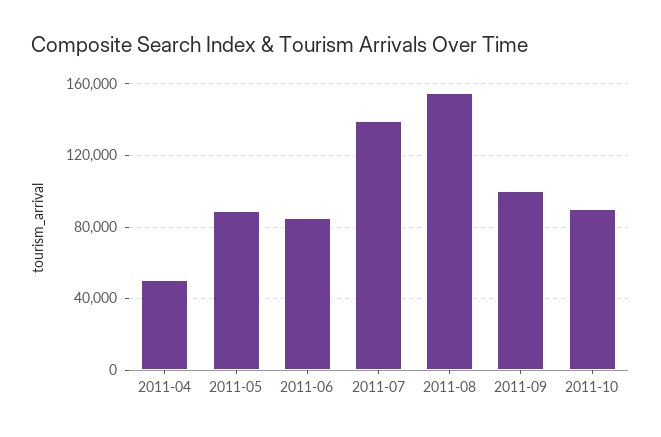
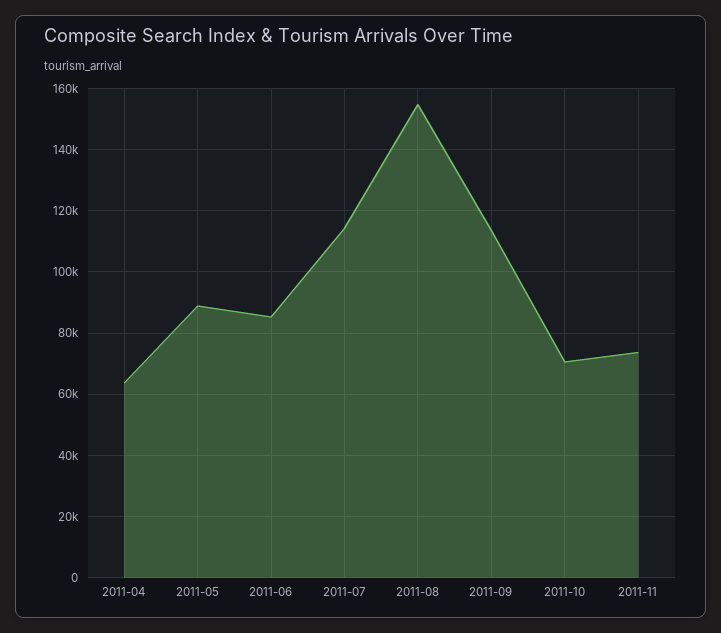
2011-04: 50000 -> 64000
2011-07: 140000 -> 114000
2011-09: 100000 -> 114000
2011-10: 90000 -> 70000
2011-11: none -> 74000

